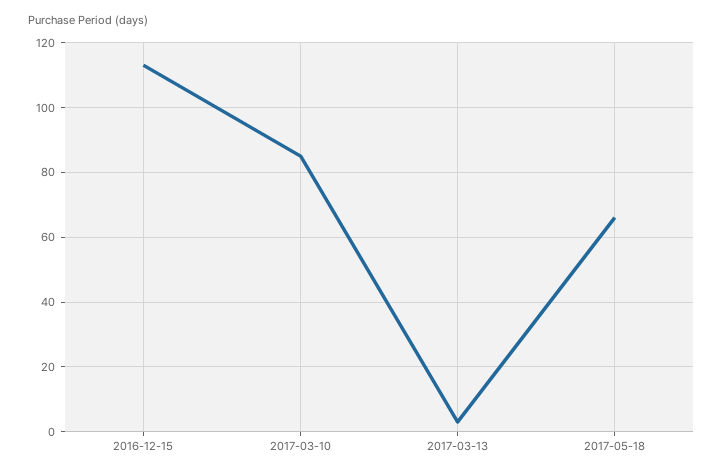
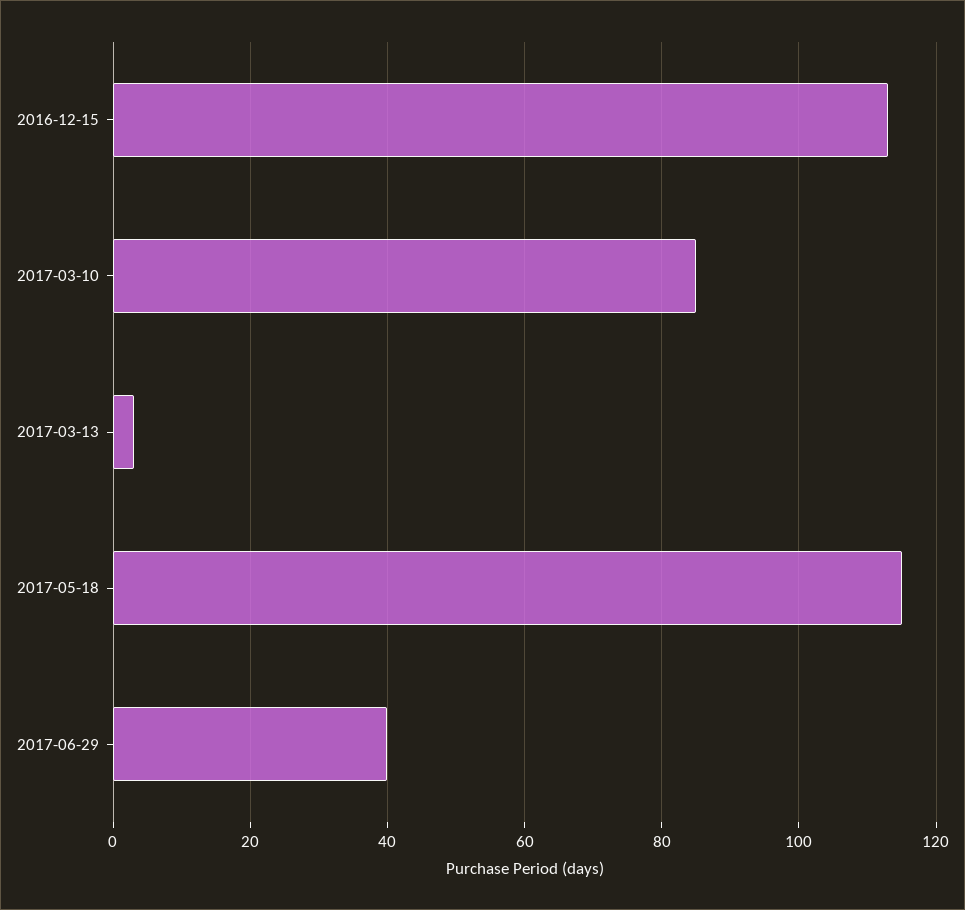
2017-05-18: 65 -> 115
2017-06-29: none -> 40

